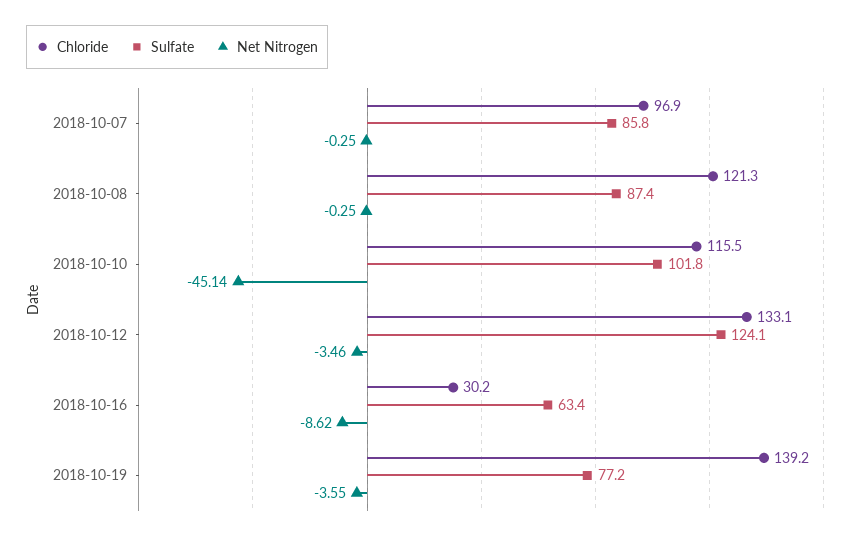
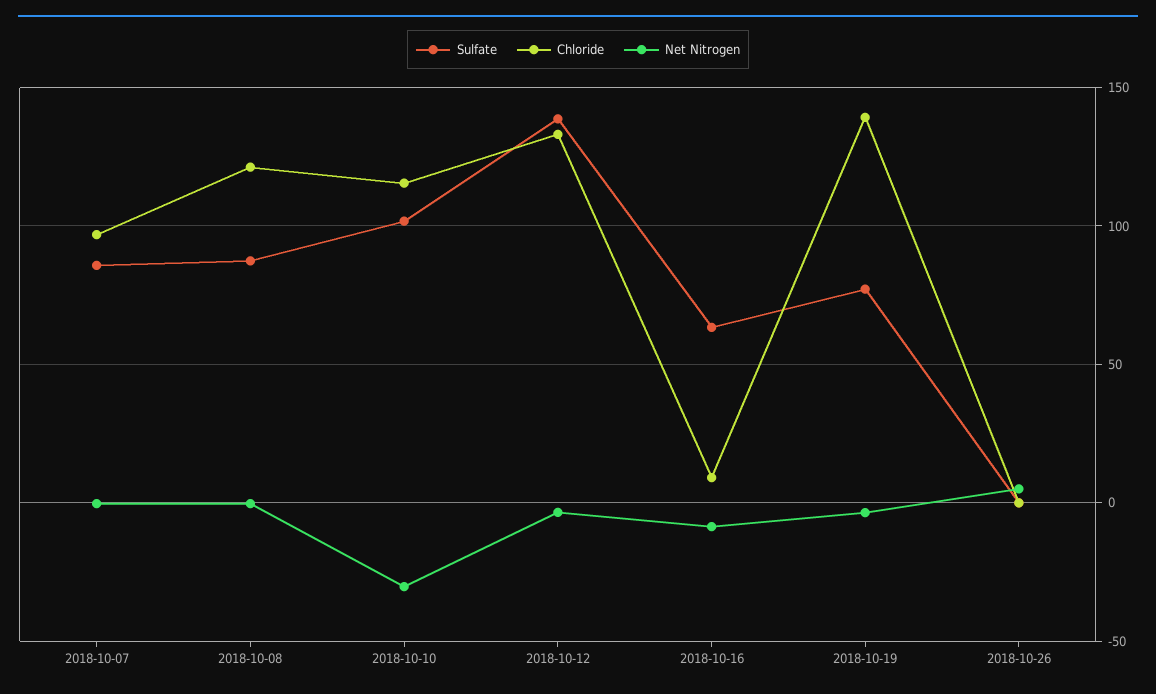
Net Nitrogen, 2018-10-10: -45.14 -> -30
Sulfate, 2018-10-12: 124.1 -> 140
Chloride, 2018-10-16: 30.2 -> 10
Sulfate, 2018-10-26: none -> 0
Chloride, 2018-10-26: none -> 0
Net Nitrogen, 2018-10-26: none -> 5

